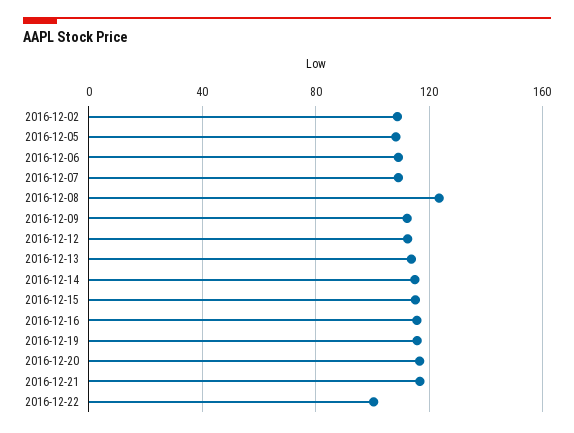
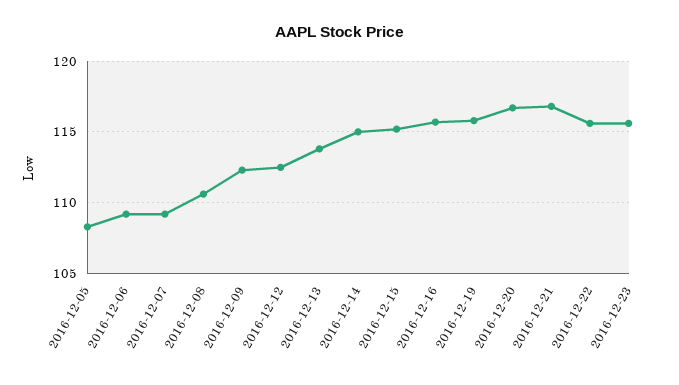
2016-12-02: 110 -> none
2016-12-08: 125 -> 110.5
2016-12-22: 100 -> 115.5
2016-12-23: none -> 115.5

